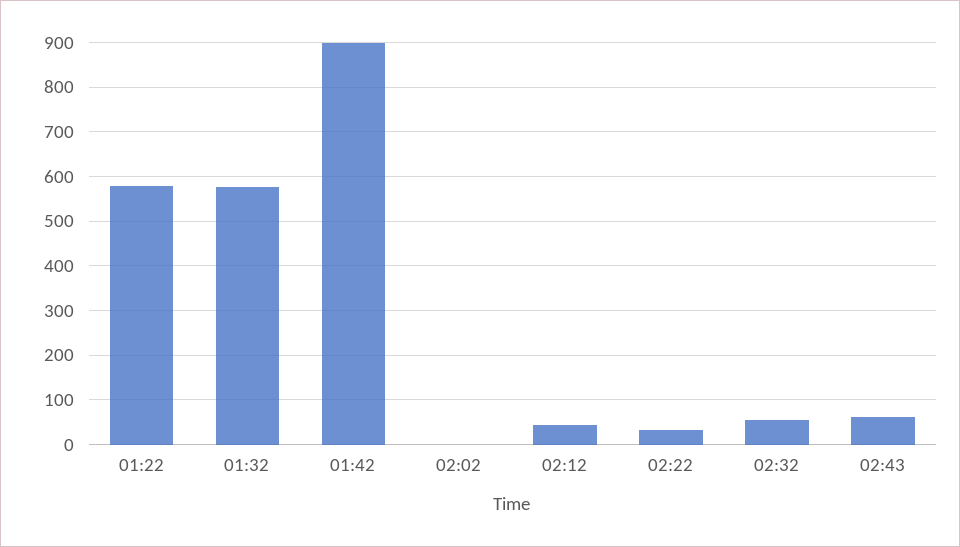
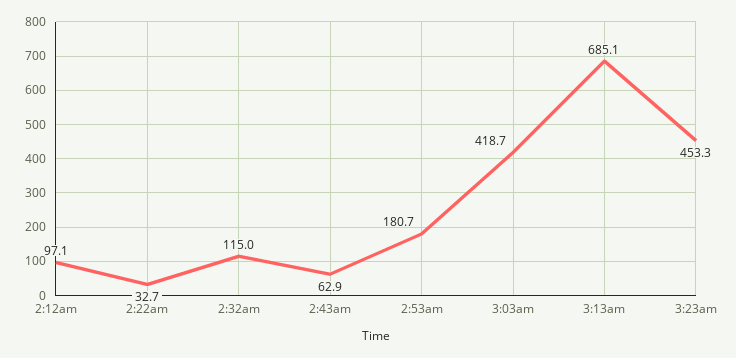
01:22: 580 -> none
01:32: 580 -> none
01:42: 900 -> none
02:02: 0 -> none
02:12: 40 -> 97.1
02:32: 60 -> 115
2:53am: none -> 180.7
3:03am: none -> 418.7
3:13am: none -> 685.1
3:23am: none -> 453.3

